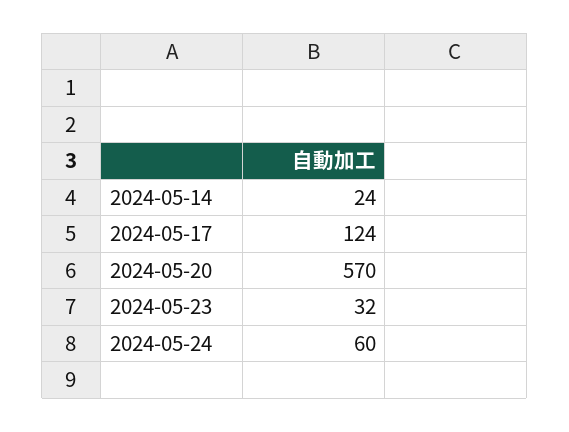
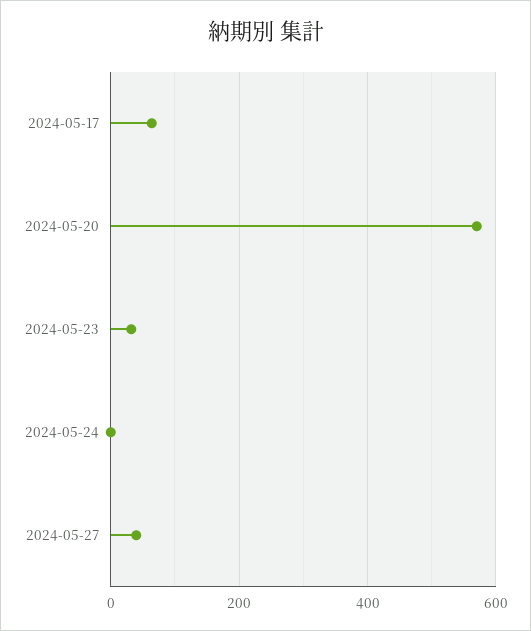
2024-05-14: 24 -> none
2024-05-17: 124 -> 60
2024-05-24: 60 -> 0
2024-05-27: none -> 40

